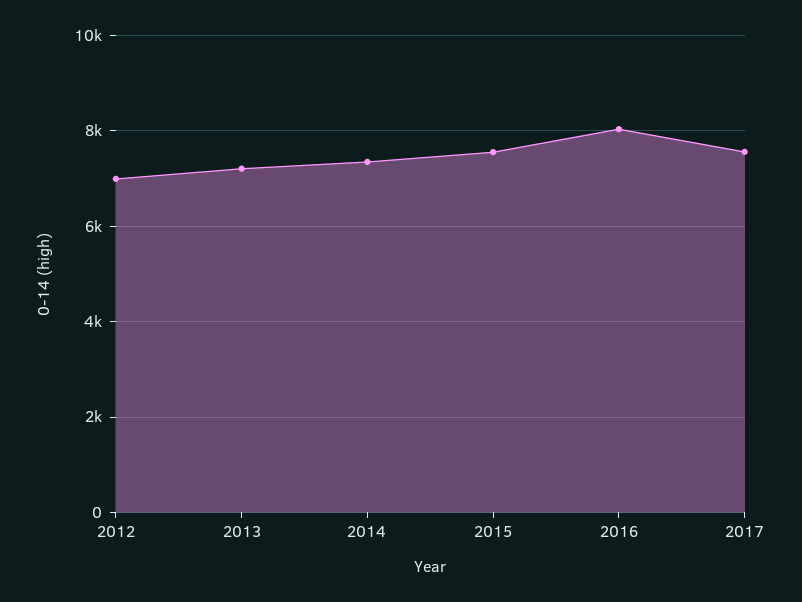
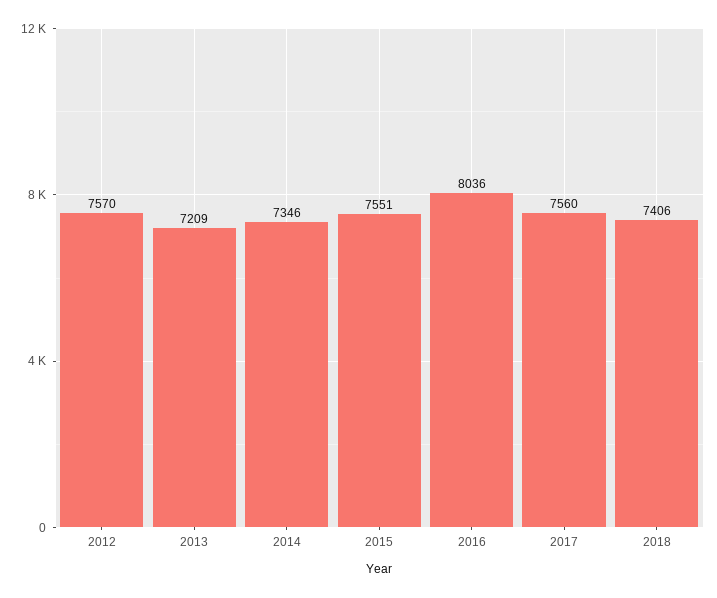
2012: 7000 -> 7570
2018: none -> 7406

